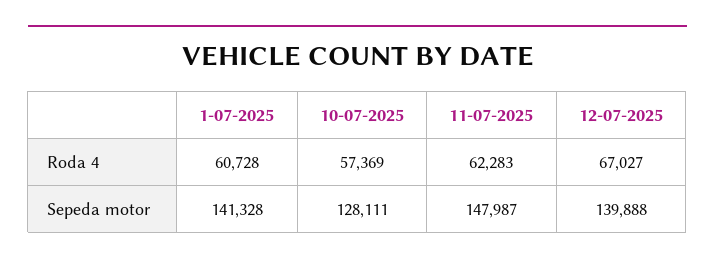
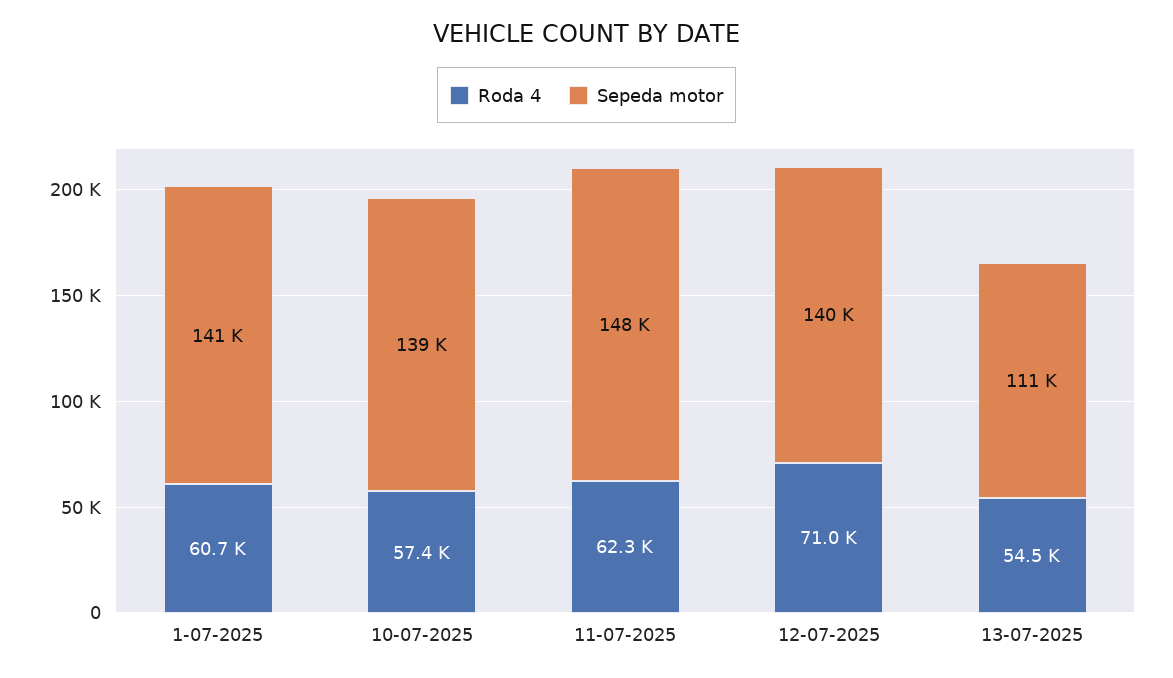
Roda 4, 12-07-2025: 67027 -> 71000
Sepeda motor, 10-07-2025: 128111 -> 139000
Roda 4, 13-07-2025: none -> 54500
Sepeda motor, 13-07-2025: none -> 111000

